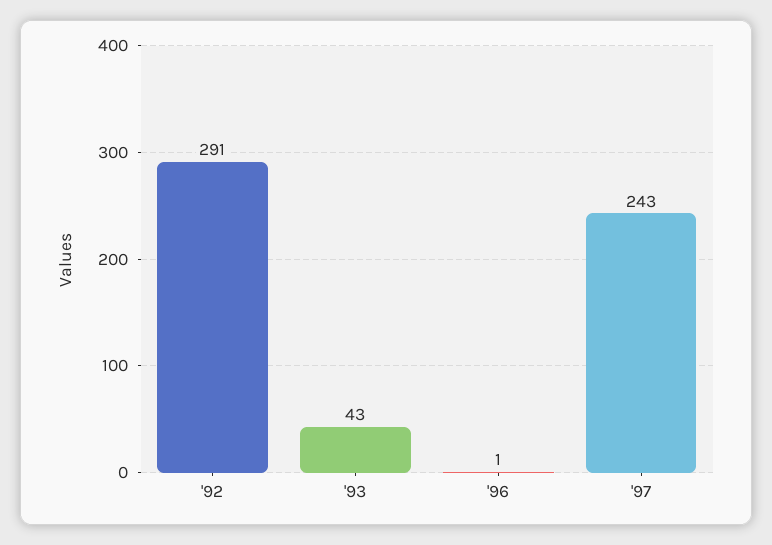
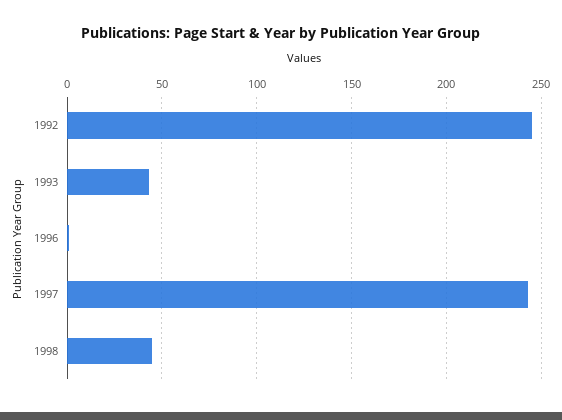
'92: 291 -> 245
1998: none -> 45

